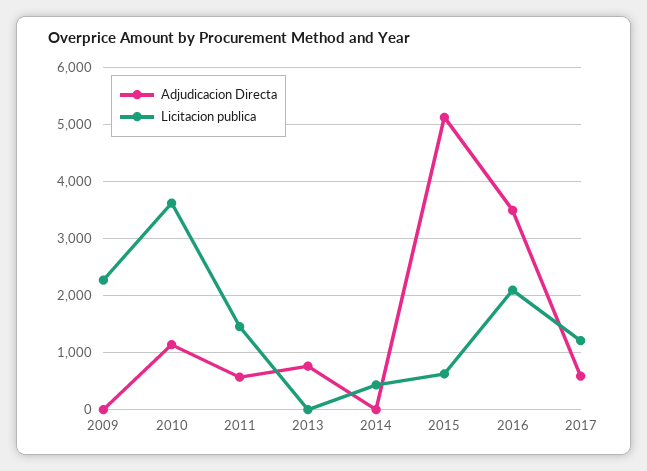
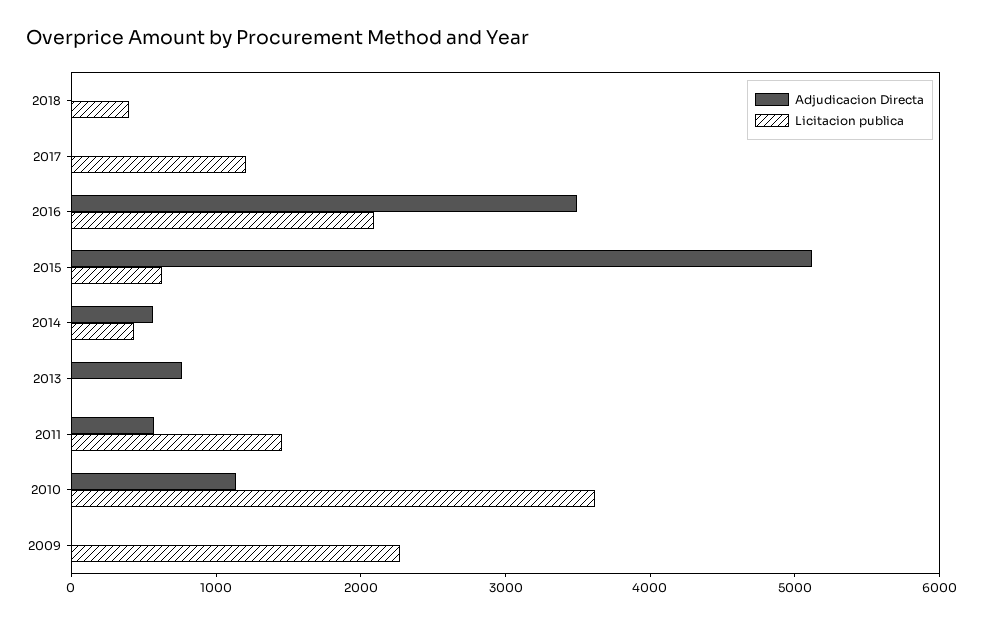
Adjudicacion Directa, 2014: 0 -> 600
Adjudicacion Directa, 2017: 600 -> 0
Adjudicacion Directa, 2018: none -> 0
Licitacion publica, 2018: none -> 400

